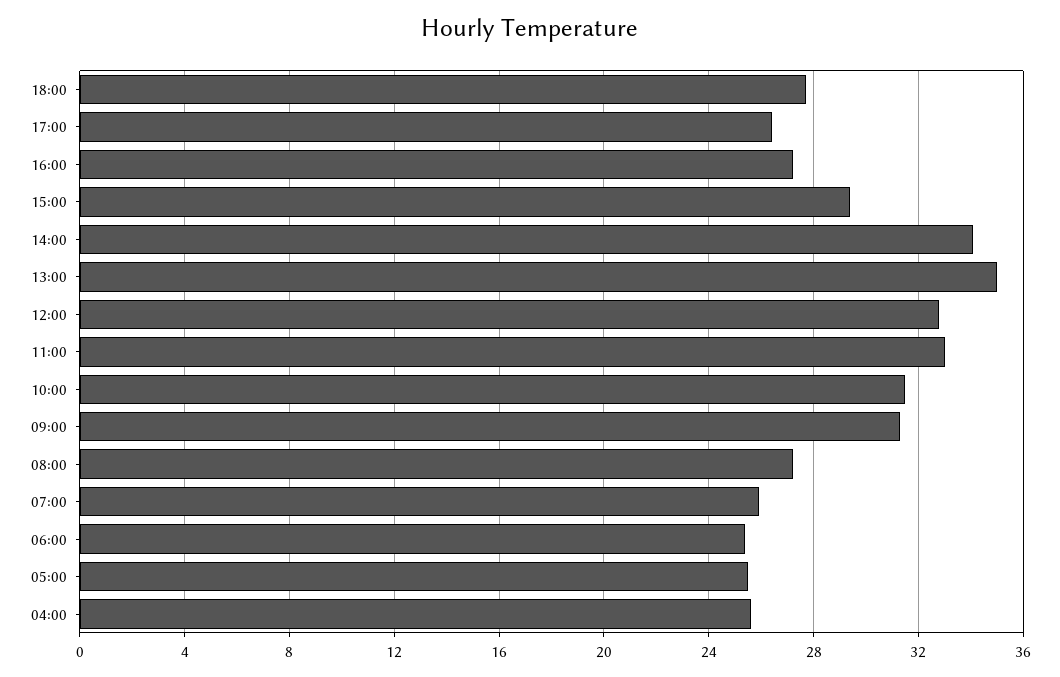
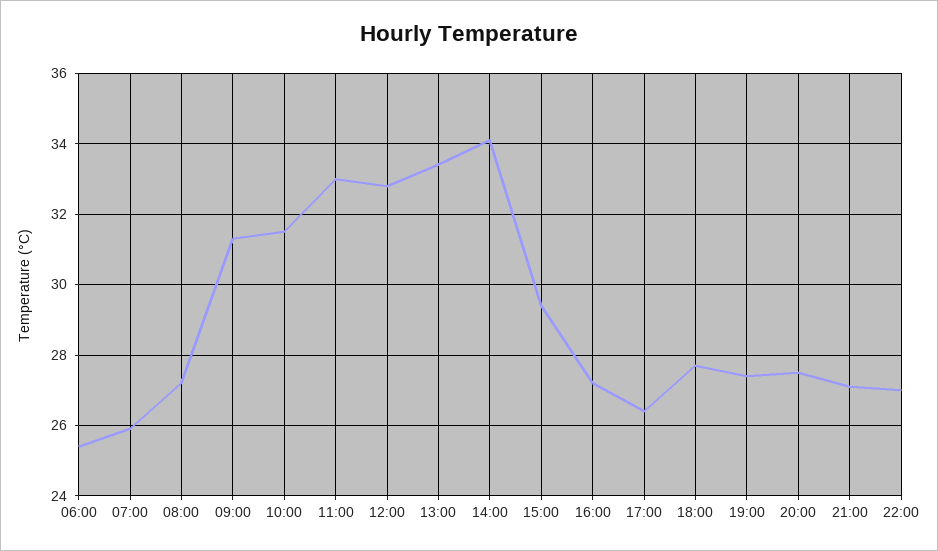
13:00: 35 -> 33.5
05:00: 25.5 -> none
04:00: 25.5 -> none
19:00: none -> 27.5
20:00: none -> 27.5
21:00: none -> 27
22:00: none -> 27

